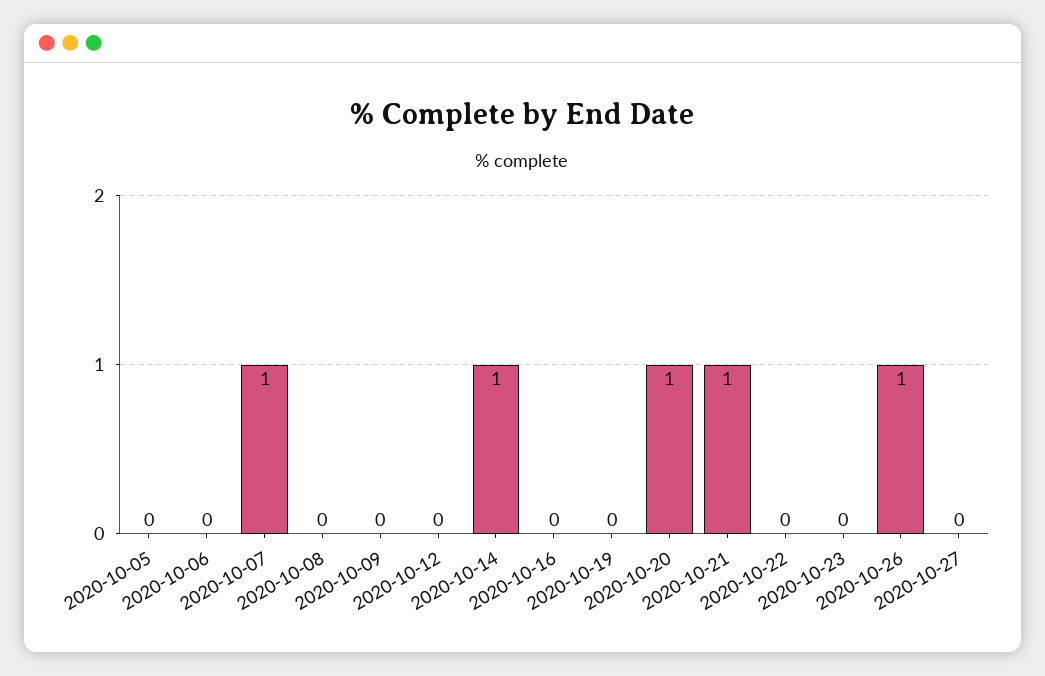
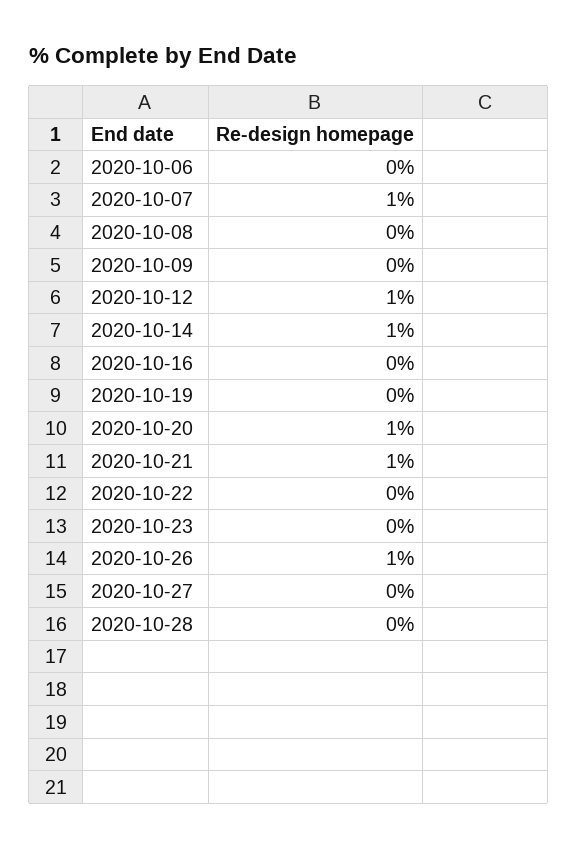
2020-10-05: 0 -> none
2020-10-12: 0 -> 1
2020-10-28: none -> 0

